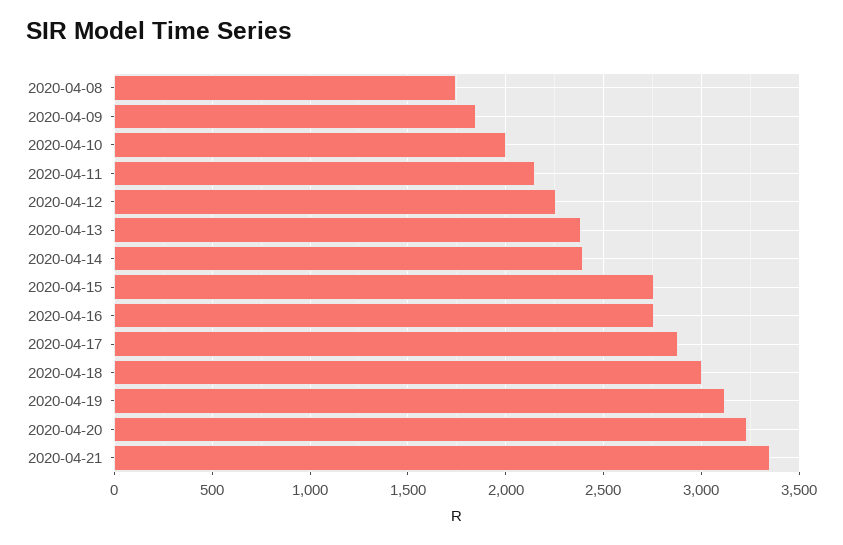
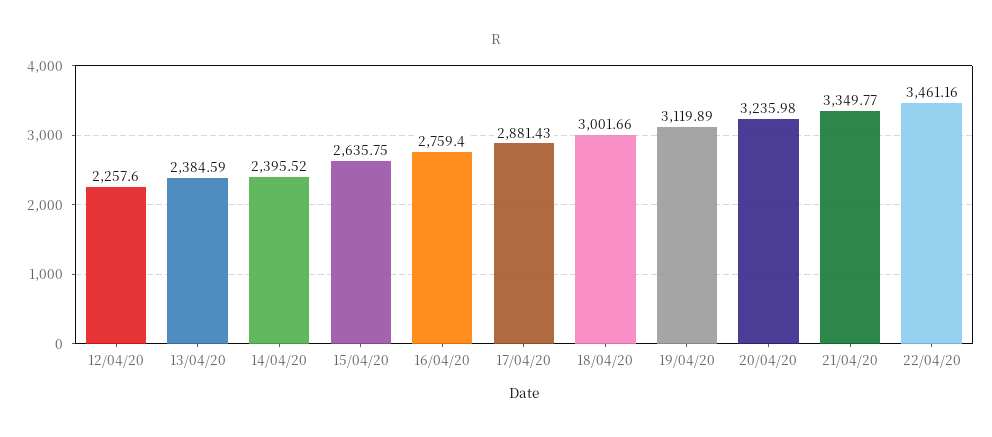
2020-04-08: 1750 -> none
2020-04-09: 1850 -> none
2020-04-10: 2000 -> none
2020-04-11: 2150 -> none
2020-04-15: 2750 -> 2635.75
22/04/20: none -> 3461.16

